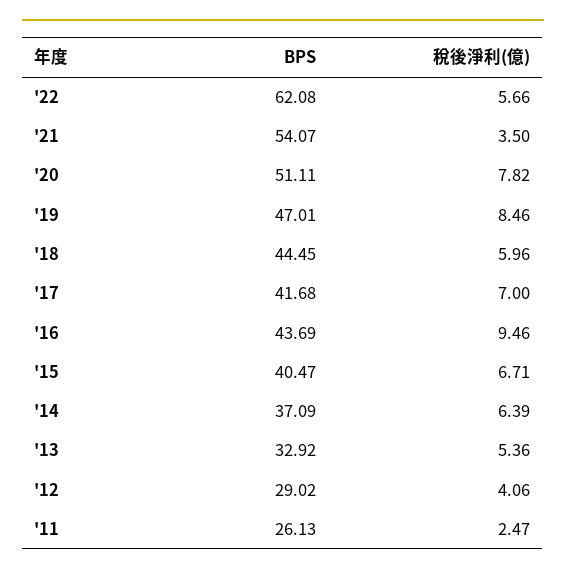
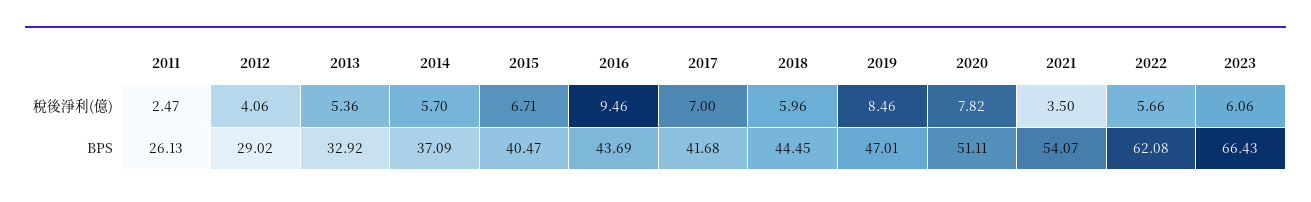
稅後淨利(億), '14: 6.39 -> 5.7
稅後淨利(億), 2023: none -> 6.06
BPS, 2023: none -> 66.43

